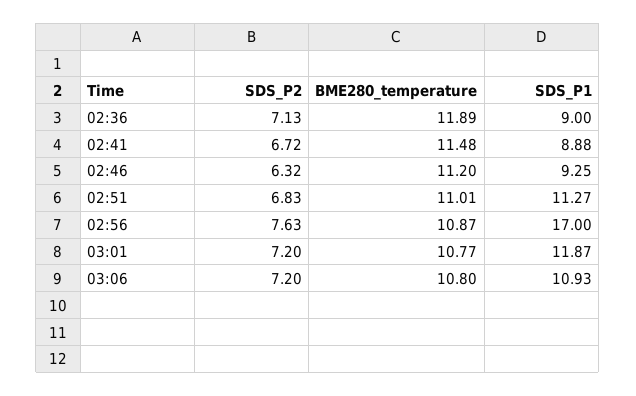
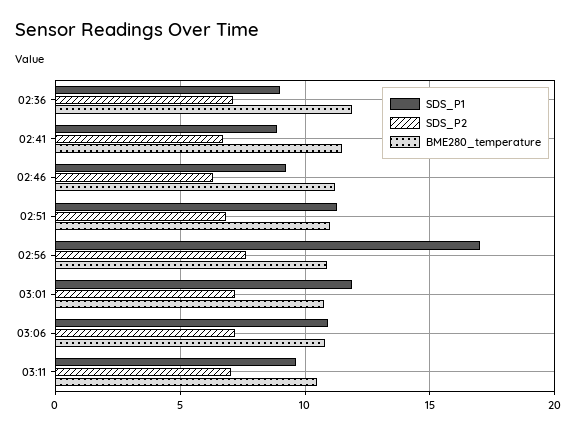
SDS_P1, 03:11: none -> 9.5
SDS_P2, 03:11: none -> 7
BME280_temperature, 03:11: none -> 10.5

